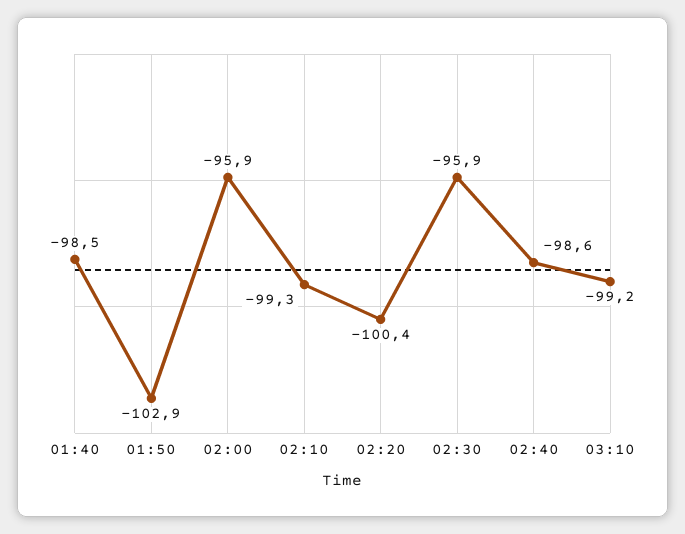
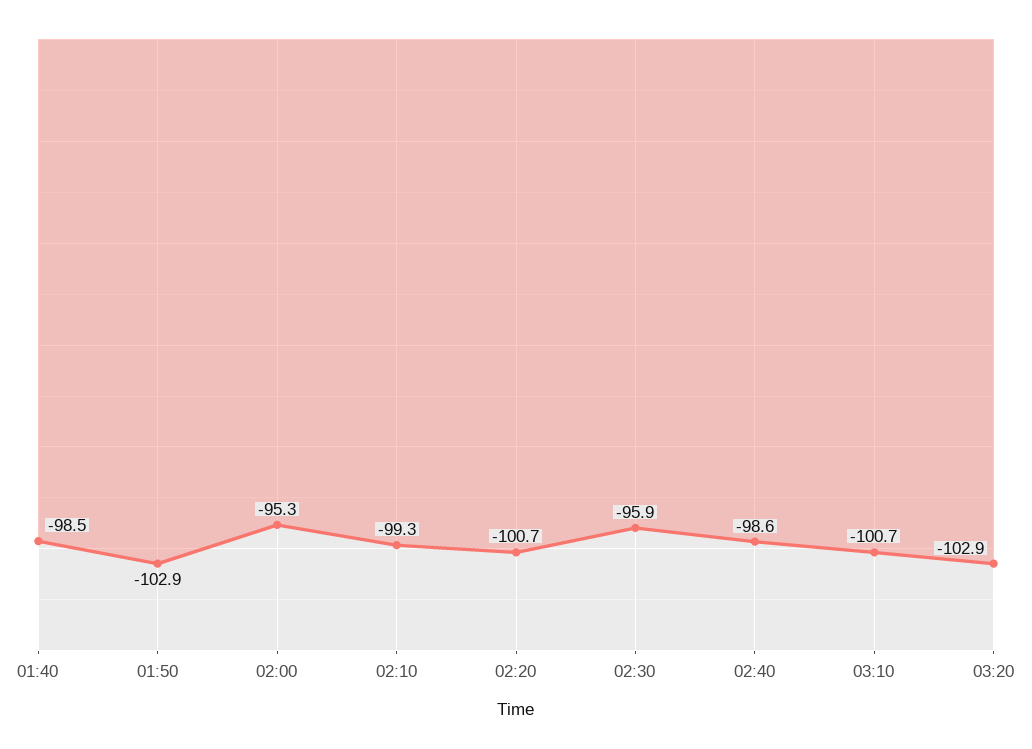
02:00: -95.9 -> -95.3
02:20: -100.4 -> -100.7
03:10: -99.2 -> -100.7
03:20: none -> -102.9

